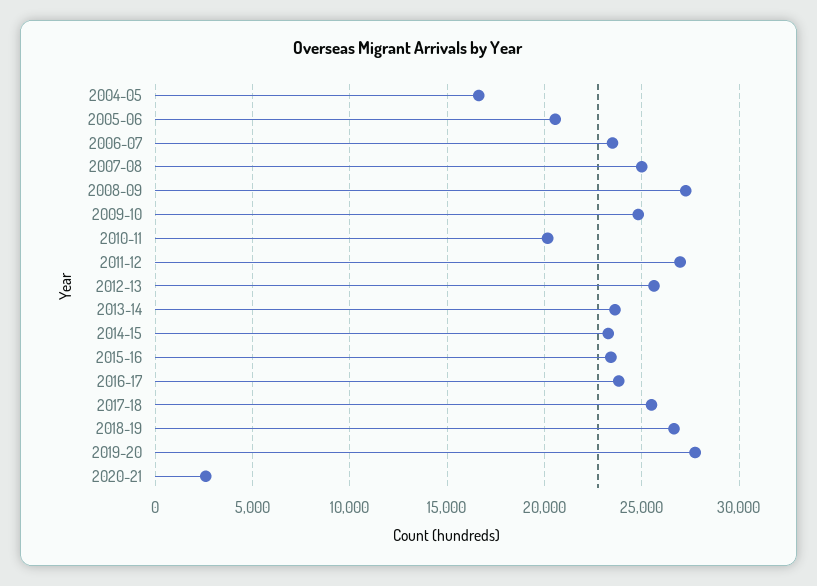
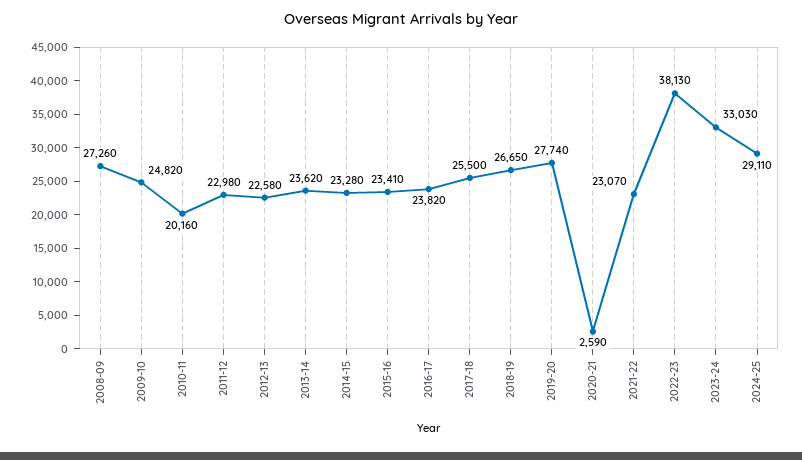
2004-05: 16500 -> none
2005-06: 20500 -> none
2006-07: 23500 -> none
2007-08: 25000 -> none
2011-12: 27000 -> 22980
2012-13: 25500 -> 22580
2021-22: none -> 23070
2022-23: none -> 38130
2023-24: none -> 33030
2024-25: none -> 29110

